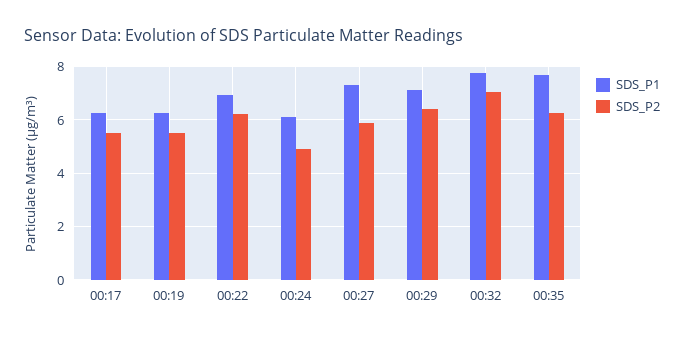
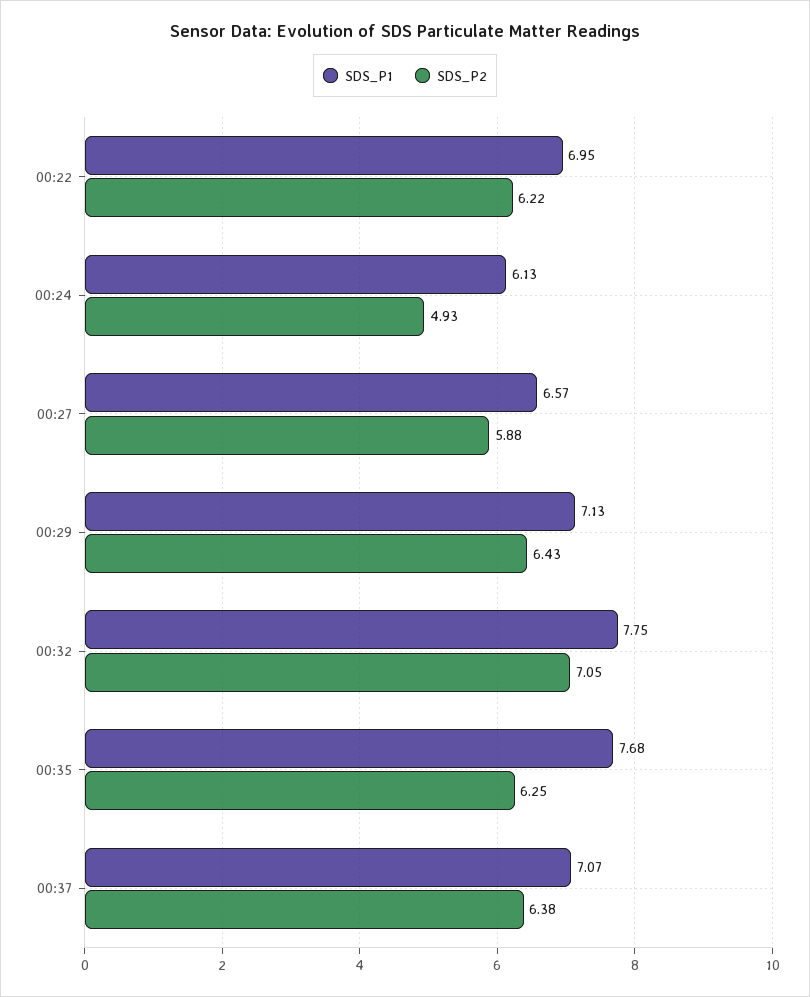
SDS_P1, 00:17: 6.25 -> none
SDS_P2, 00:17: 5.5 -> none
SDS_P1, 00:19: 6.25 -> none
SDS_P2, 00:19: 5.5 -> none
SDS_P1, 00:27: 7.25 -> 6.57
SDS_P1, 00:37: none -> 7.07
SDS_P2, 00:37: none -> 6.38

